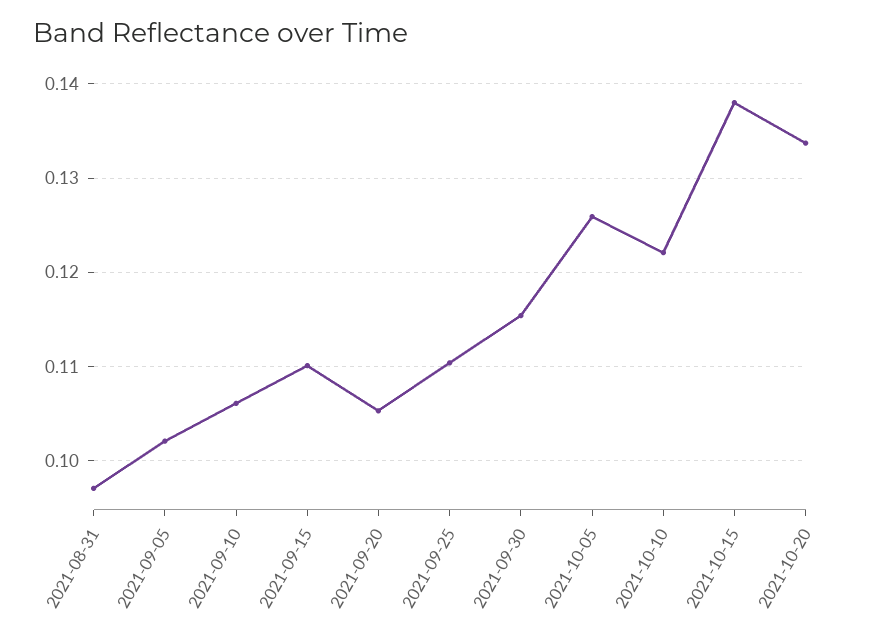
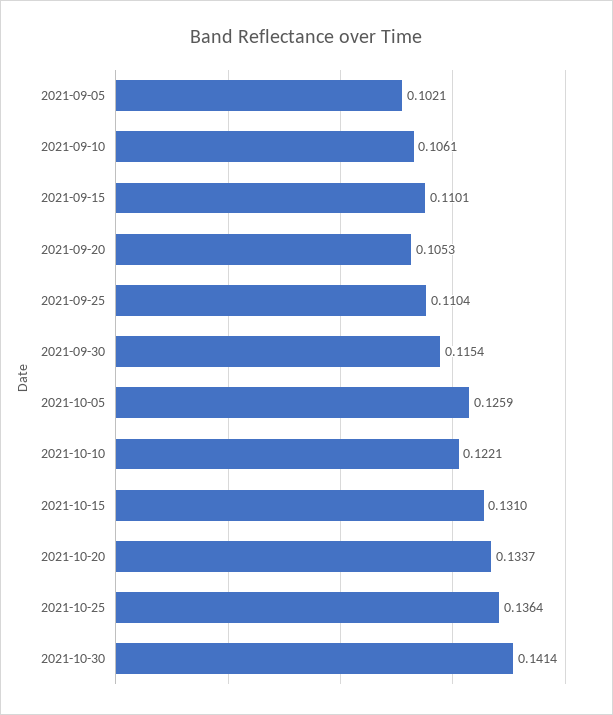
2021-08-31: 0.097 -> none
2021-10-15: 0.138 -> 0.131
2021-10-25: none -> 0.1364
2021-10-30: none -> 0.1414

